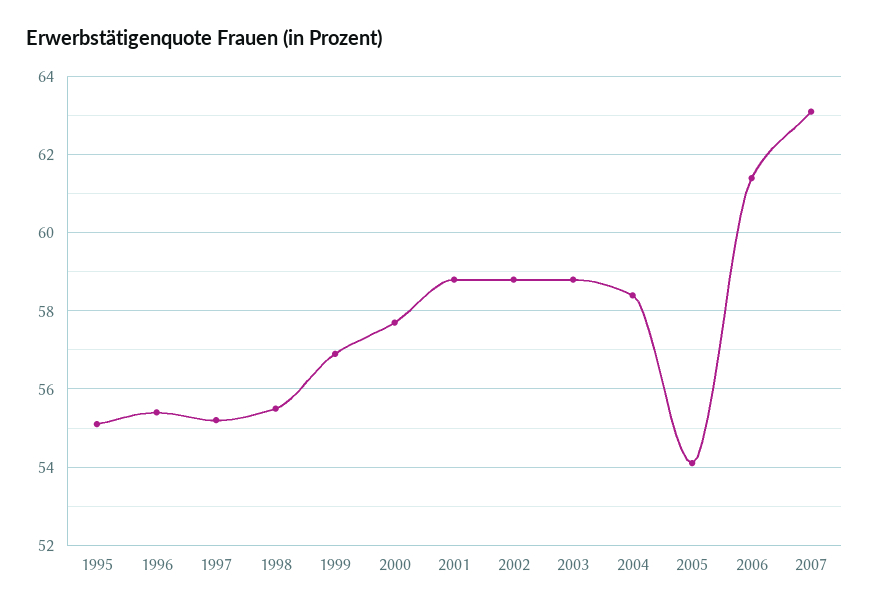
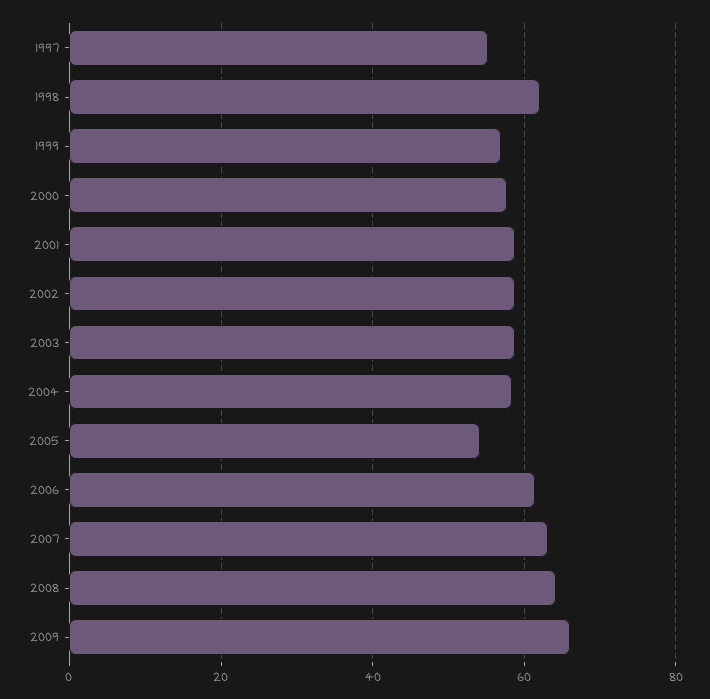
1995: 55 -> none
1996: 55.5 -> none
1998: 55.5 -> 62
2008: none -> 64
2009: none -> 66

